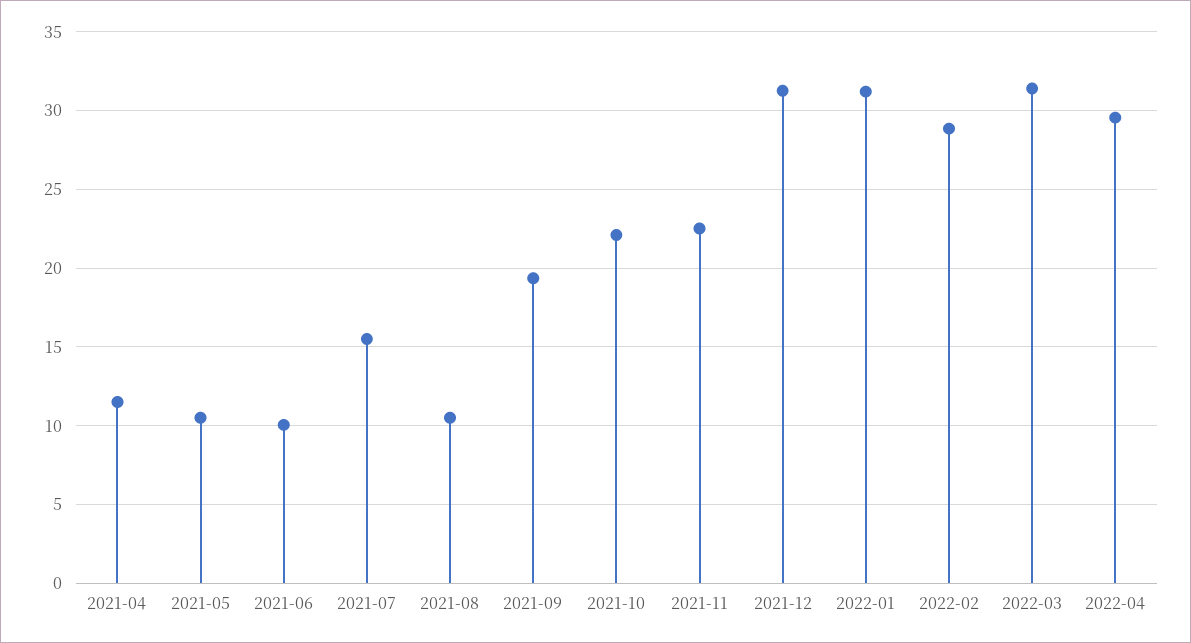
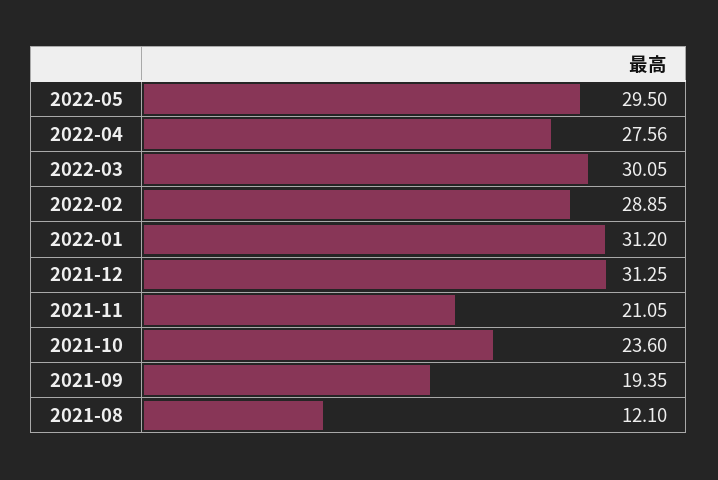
2021-04: 11.5 -> none
2021-05: 10.5 -> none
2021-06: 10 -> none
2021-07: 15.5 -> none
2021-08: 10.5 -> 12.1
2021-10: 22 -> 23.6
2021-11: 22.5 -> 21.05
2022-03: 31.5 -> 30.05
2022-04: 29.5 -> 27.56
2022-05: none -> 29.5

